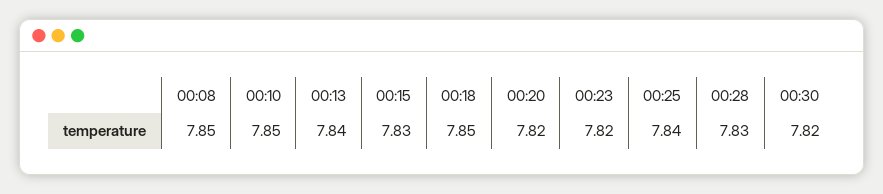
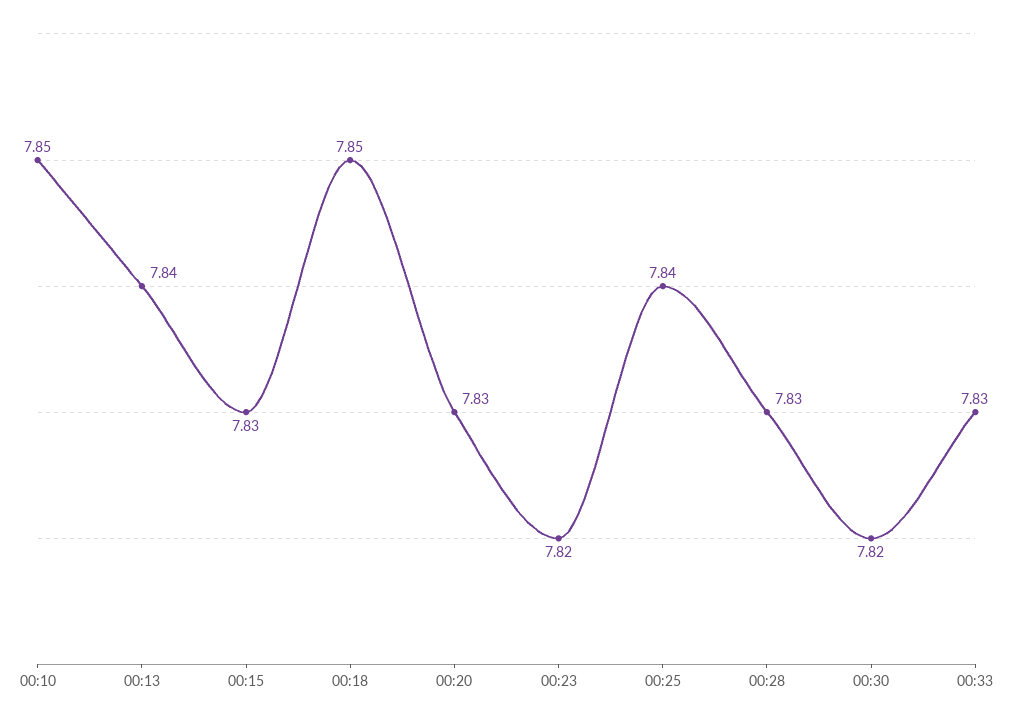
00:08: 7.85 -> none
00:20: 7.82 -> 7.83
00:33: none -> 7.83

